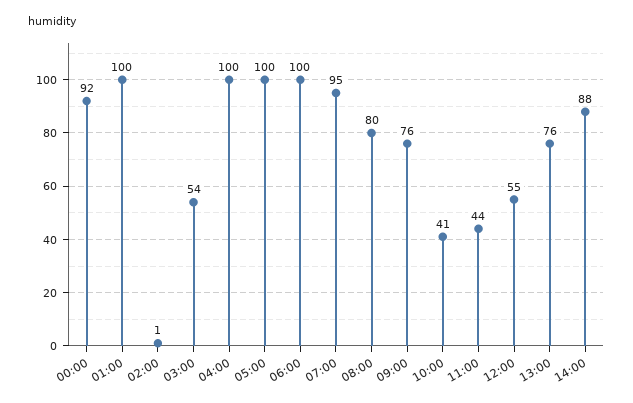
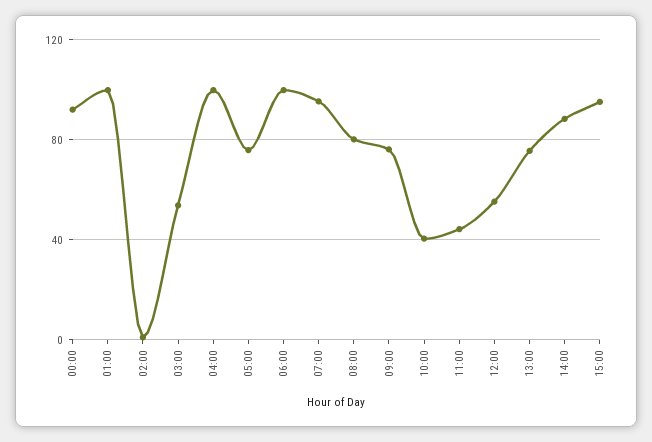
05:00: 100 -> 75
15:00: none -> 95

